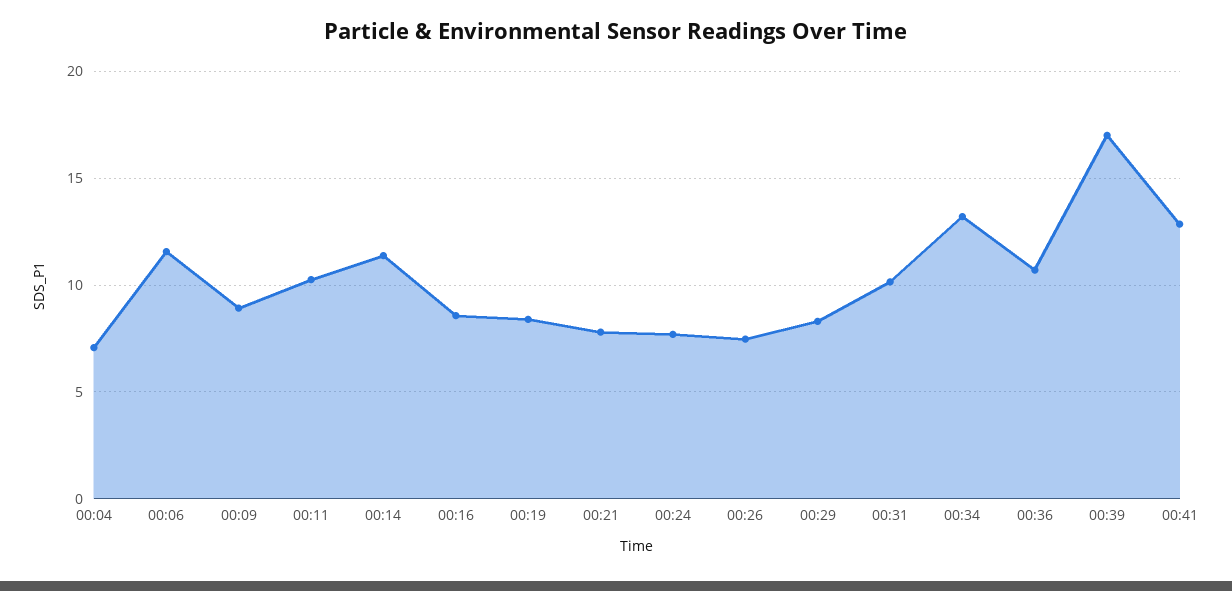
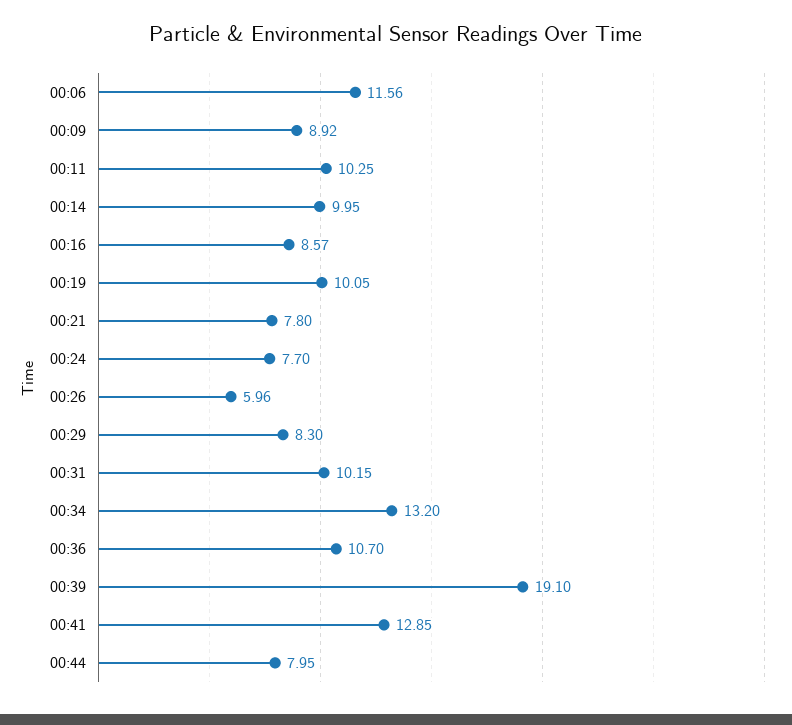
00:04: 7 -> none
00:14: 11.5 -> 9.95
00:19: 8.5 -> 10.05
00:26: 7.5 -> 5.96
00:39: 17 -> 19.1
00:44: none -> 7.95

